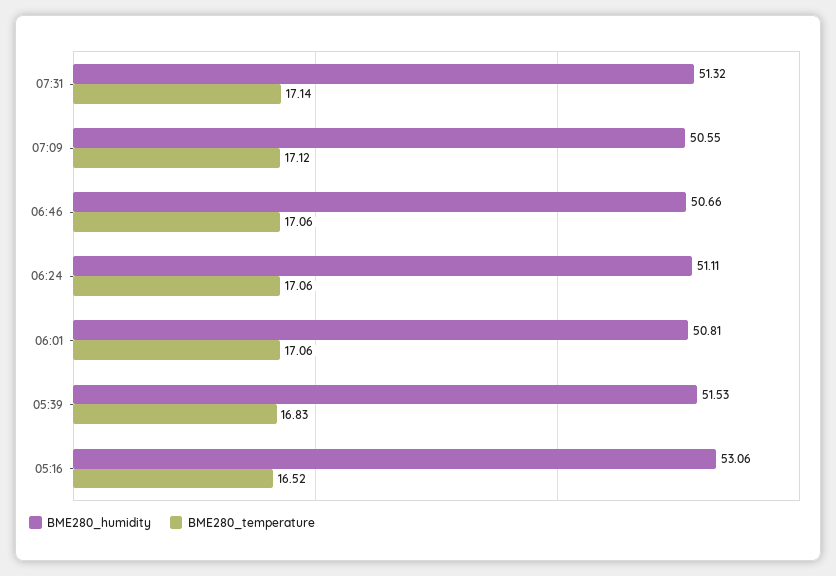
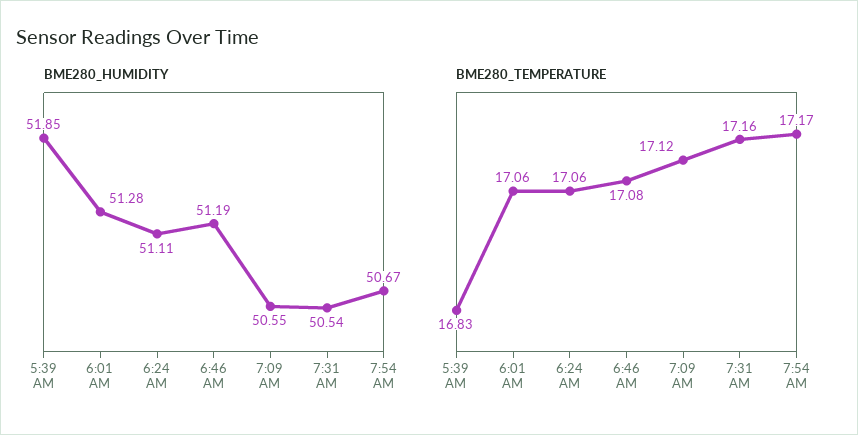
BME280_humidity, 07:31: 51.32 -> 50.54
BME280_temperature, 07:31: 17.14 -> 17.16
BME280_humidity, 06:46: 50.66 -> 51.19
BME280_temperature, 06:46: 17.06 -> 17.08
BME280_humidity, 06:01: 50.81 -> 51.28
BME280_humidity, 05:39: 51.53 -> 51.85
BME280_humidity, 05:16: 53.06 -> none
BME280_temperature, 05:16: 16.52 -> none
BME280_humidity, 7:54 AM: none -> 50.67
BME280_temperature, 7:54 AM: none -> 17.17

